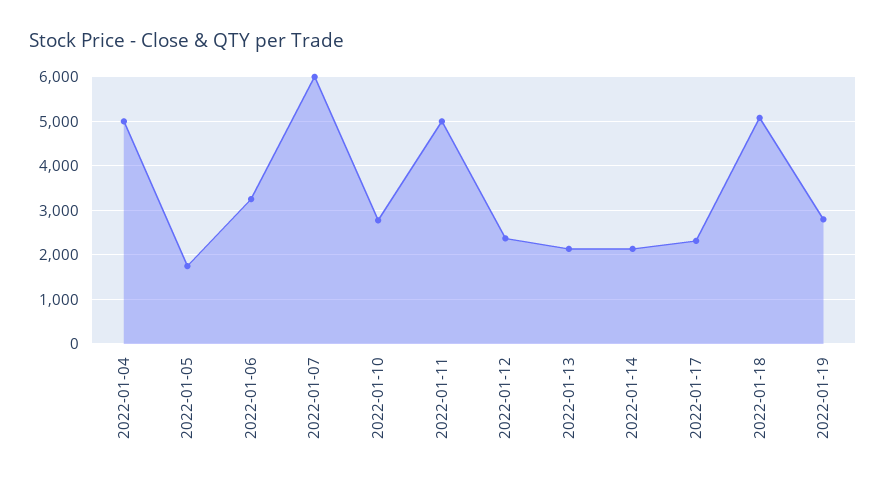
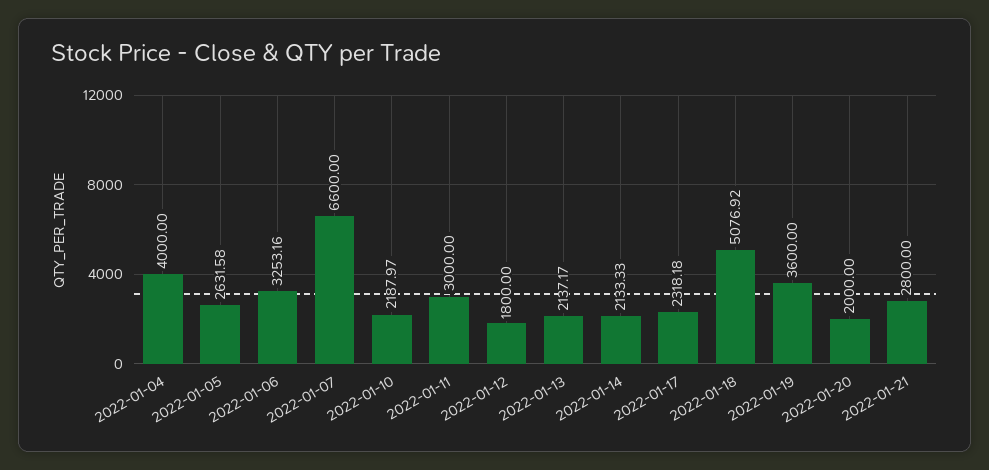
2022-01-04: 5000 -> 4000
2022-01-05: 1800 -> 2631.58
2022-01-07: 6000 -> 6600
2022-01-10: 2800 -> 2187.97
2022-01-11: 5000 -> 3000
2022-01-12: 2400 -> 1800
2022-01-19: 2800 -> 3600
2022-01-20: none -> 2000
2022-01-21: none -> 2800

